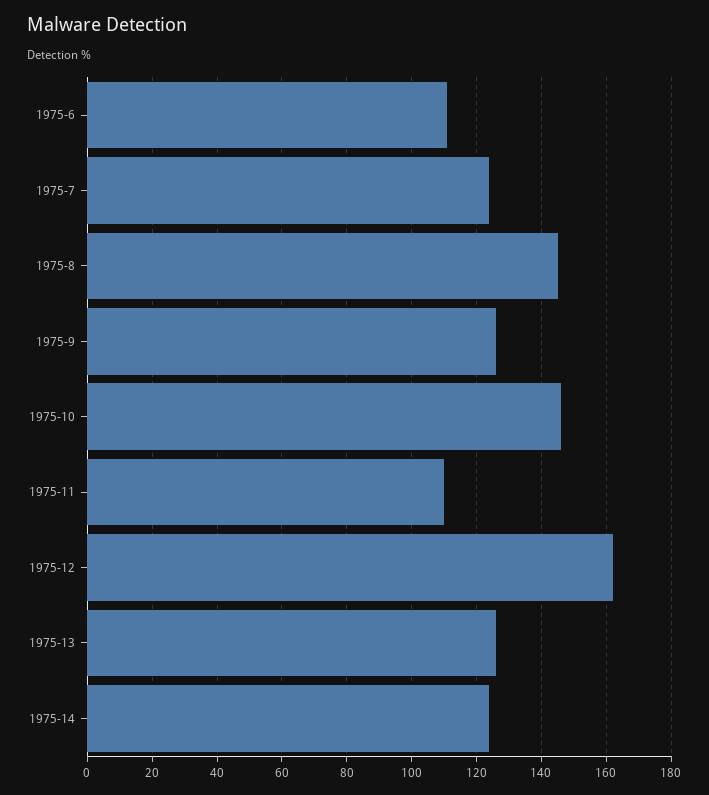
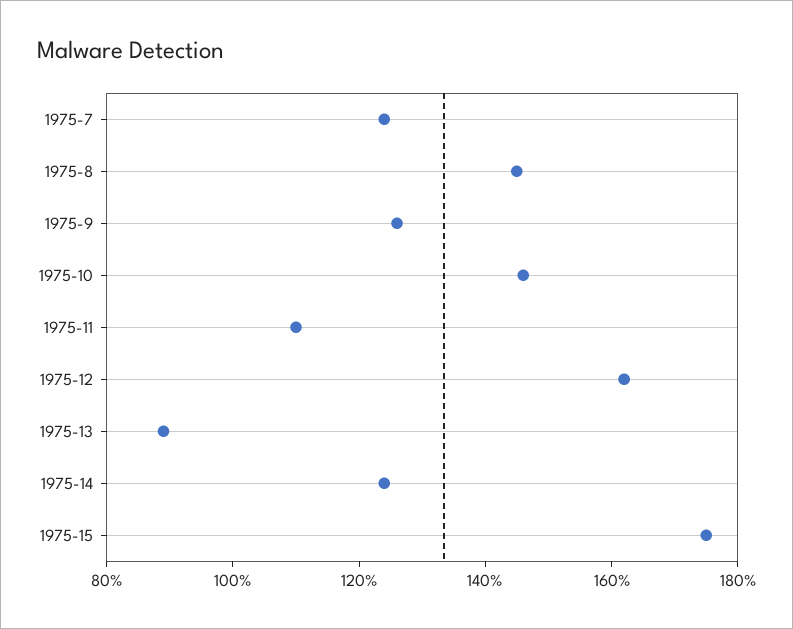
1975-6: 110 -> none
1975-13: 125 -> 90
1975-15: none -> 175

